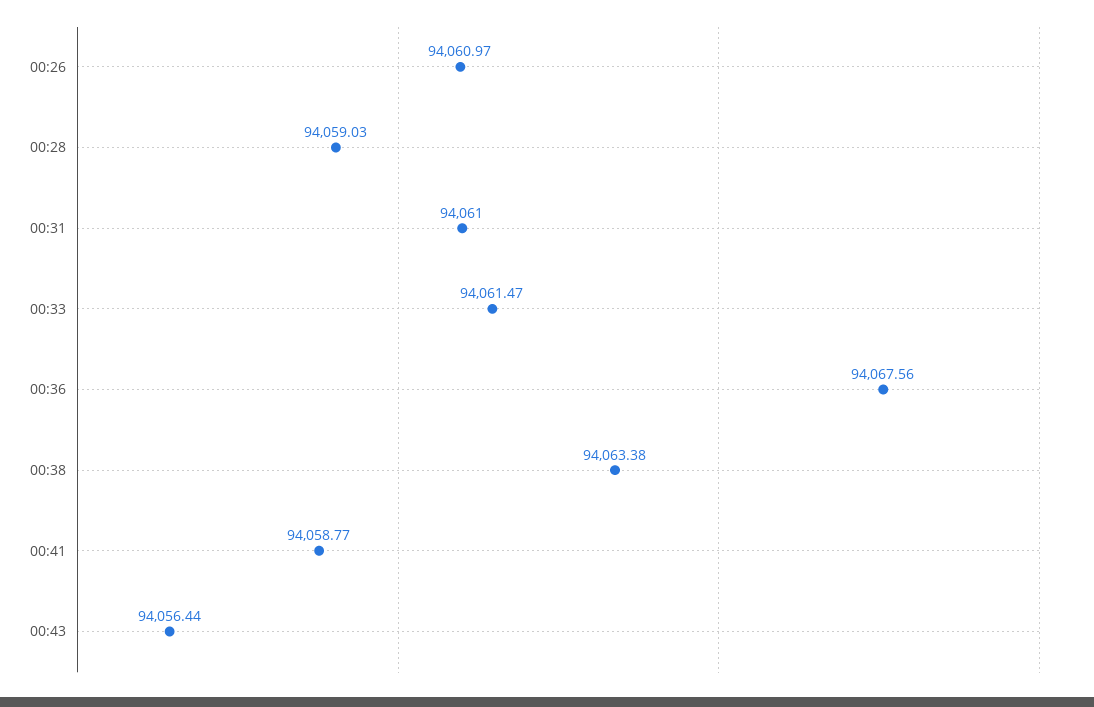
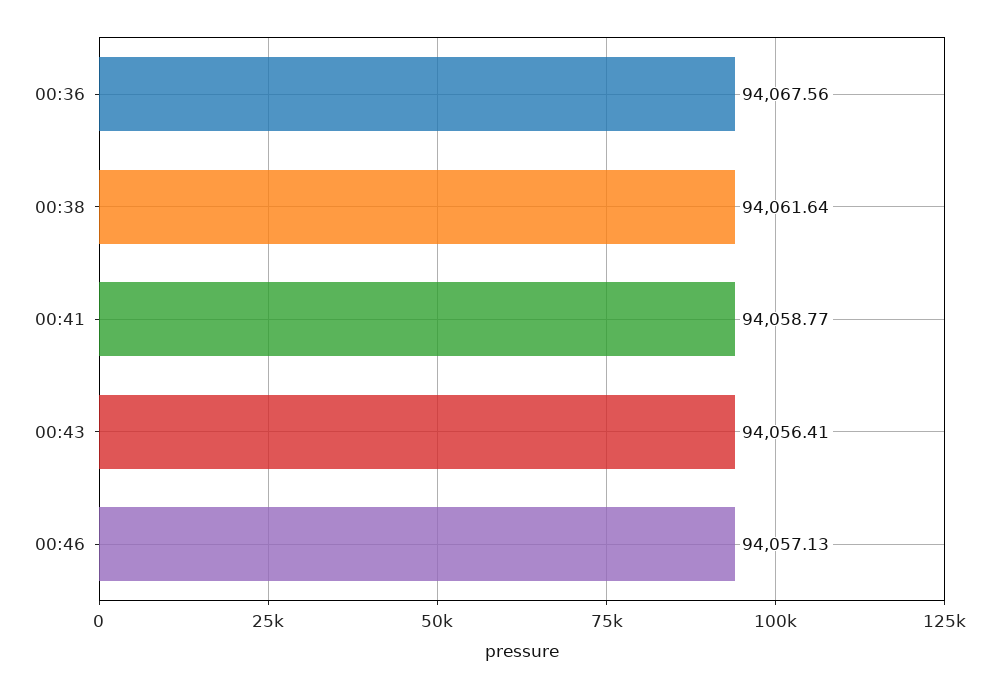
00:26: 94060.97 -> none
00:28: 94059.03 -> none
00:31: 94061 -> none
00:33: 94061.47 -> none
00:38: 94063.38 -> 94061.64
00:43: 94056.44 -> 94056.41
00:46: none -> 94057.13

